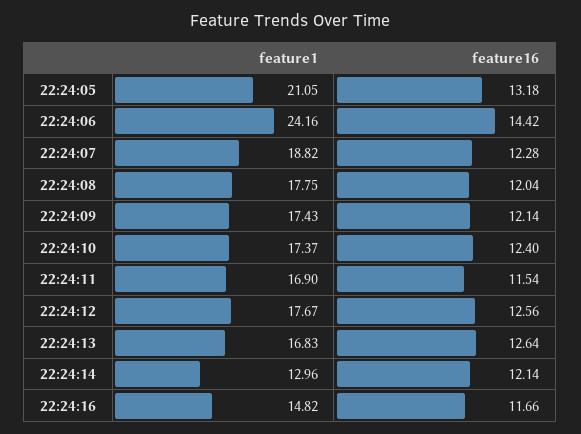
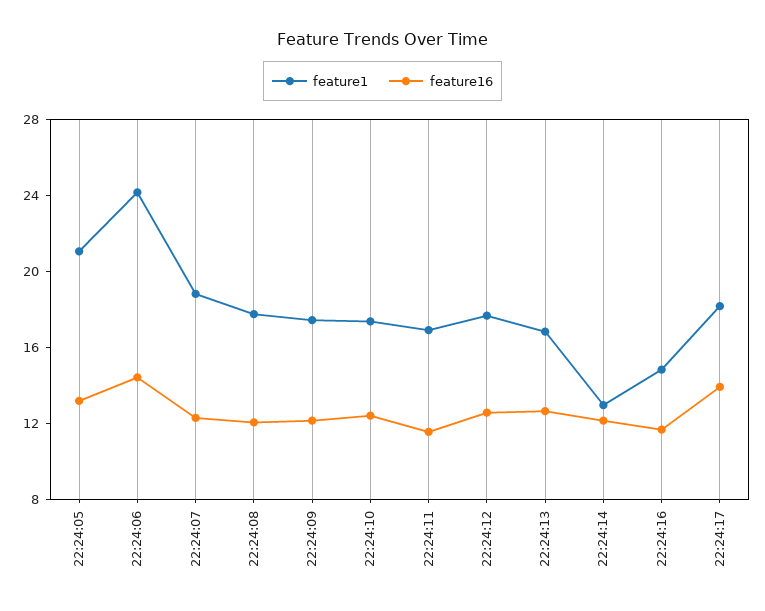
feature1, 22:24:17: none -> 18
feature16, 22:24:17: none -> 14

